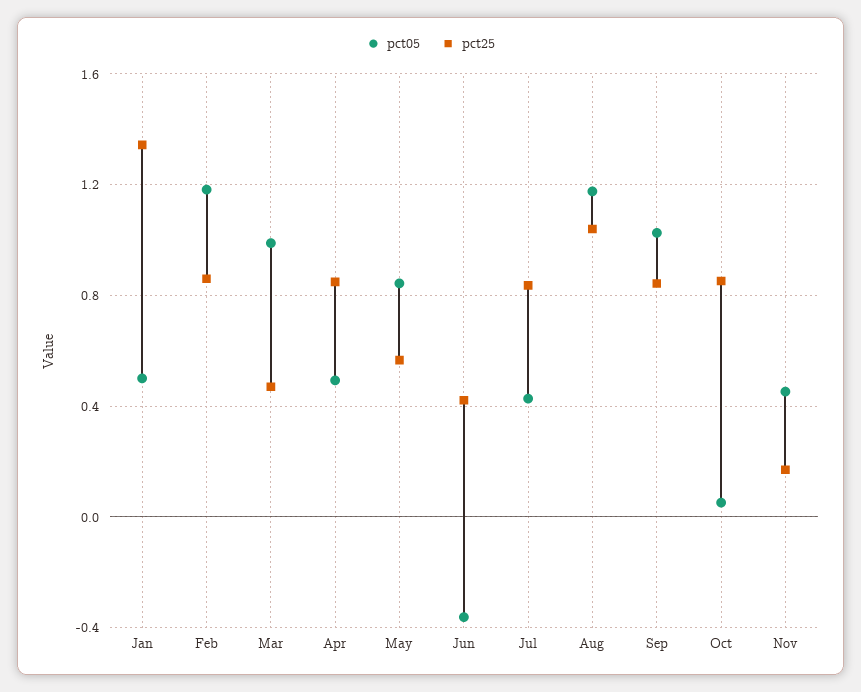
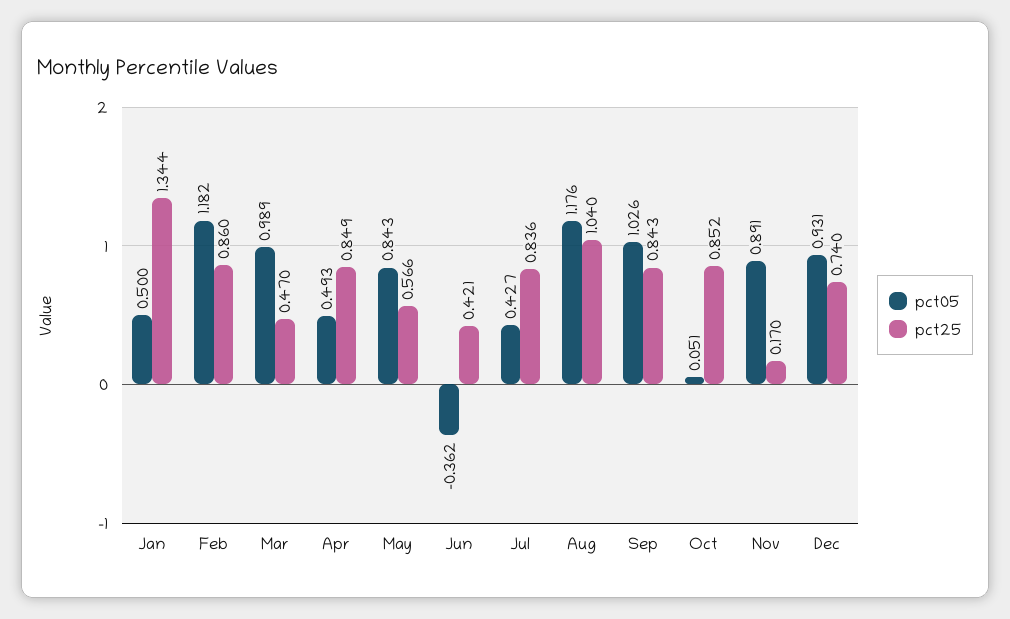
pct05, Nov: 0.45 -> 0.891
pct05, Dec: none -> 0.931
pct25, Dec: none -> 0.74

